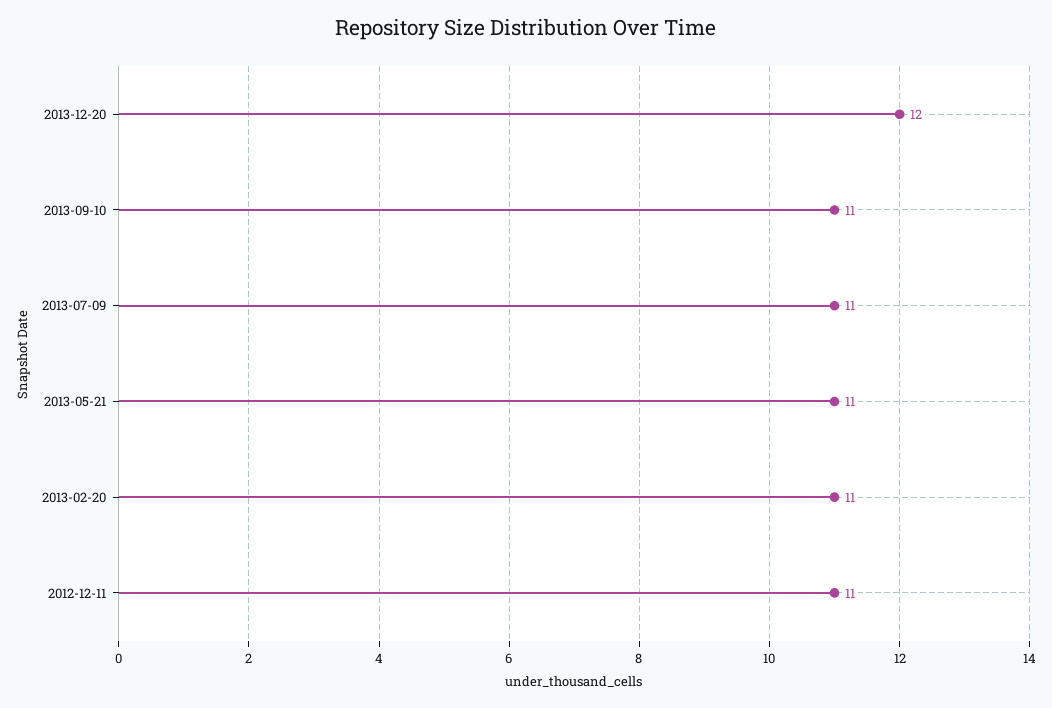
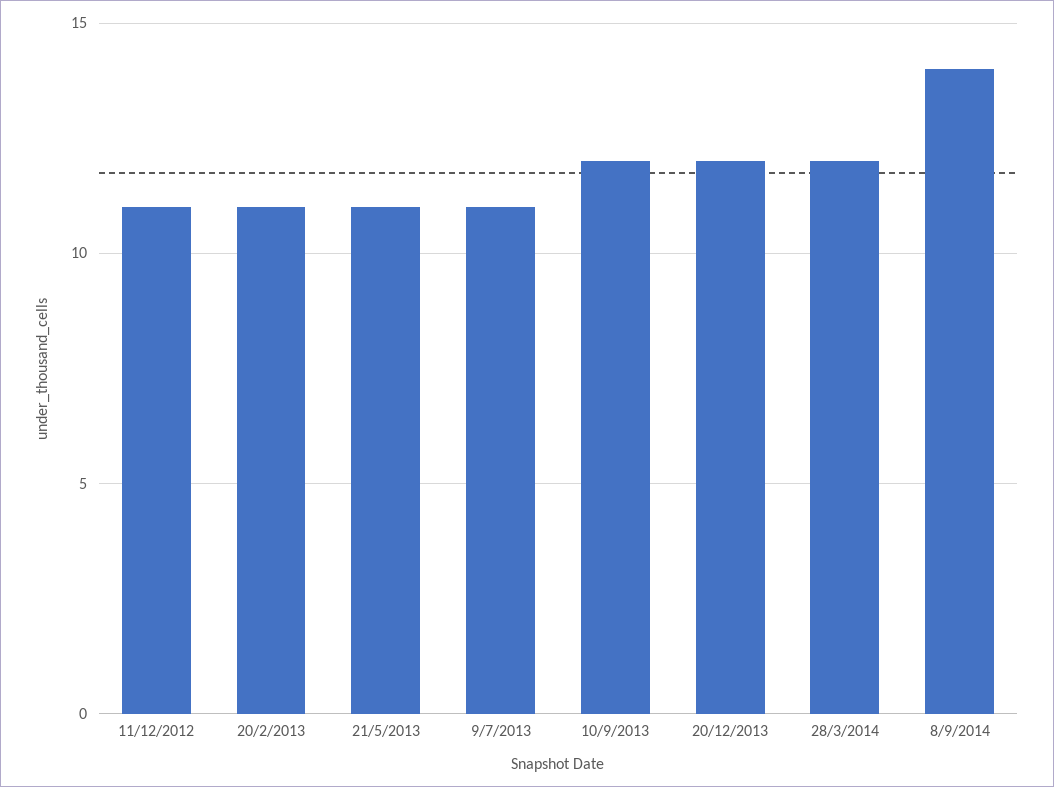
2013-09-10: 11 -> 12
28/3/2014: none -> 12
8/9/2014: none -> 14

